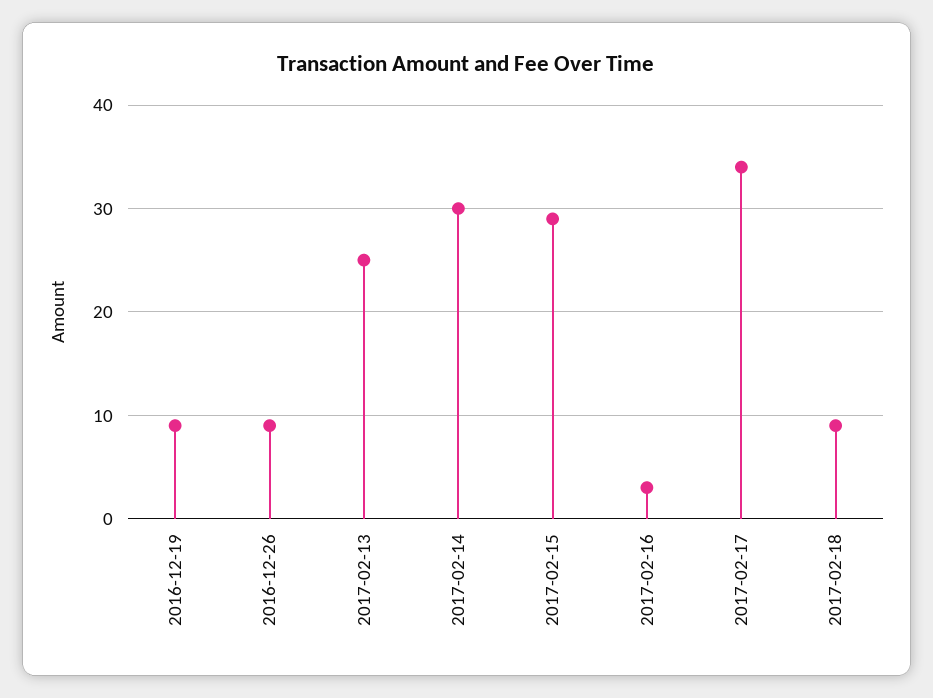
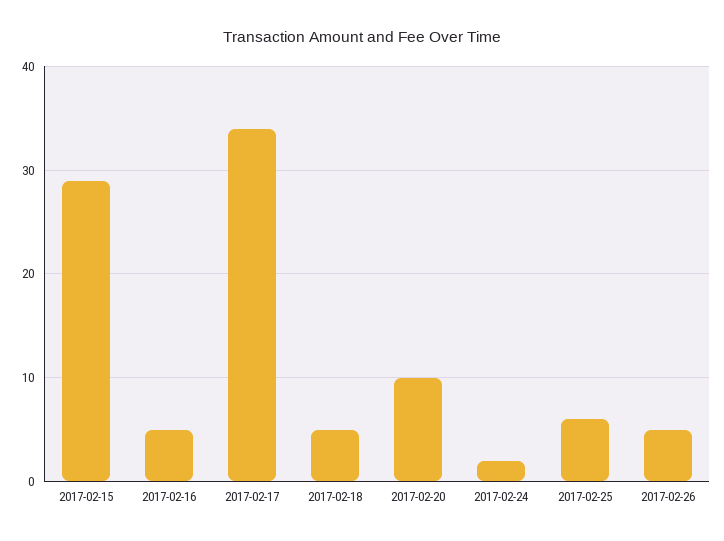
2016-12-19: 9 -> none
2016-12-26: 9 -> none
2017-02-13: 25 -> none
2017-02-14: 30 -> none
2017-02-16: 3 -> 5
2017-02-18: 9 -> 5
2017-02-20: none -> 10
2017-02-24: none -> 2
2017-02-25: none -> 6
2017-02-26: none -> 5

